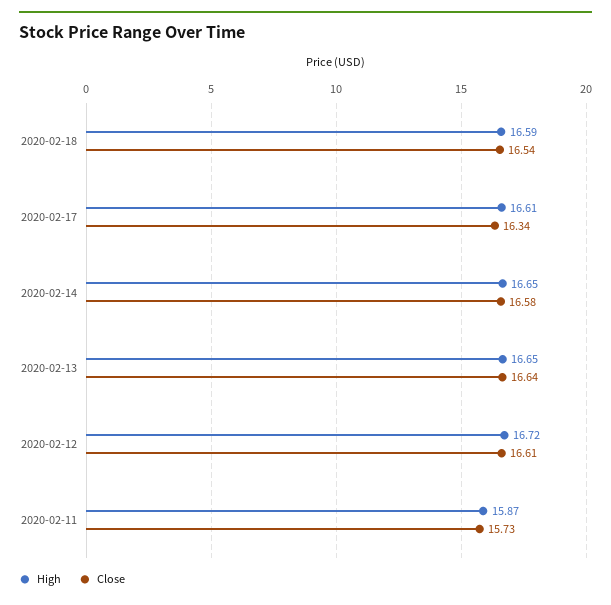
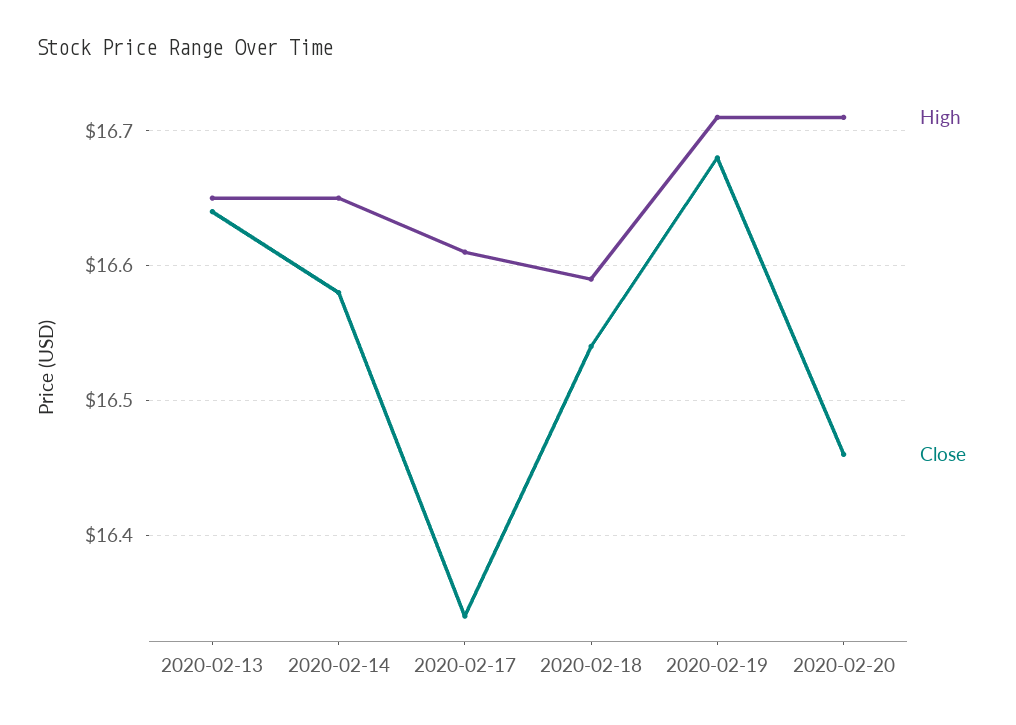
High, 2020-02-12: 16.72 -> none
Close, 2020-02-12: 16.61 -> none
High, 2020-02-11: 15.87 -> none
Close, 2020-02-11: 15.73 -> none
High, 2020-02-19: none -> 16.71
Close, 2020-02-19: none -> 16.68
High, 2020-02-20: none -> 16.71
Close, 2020-02-20: none -> 16.46

